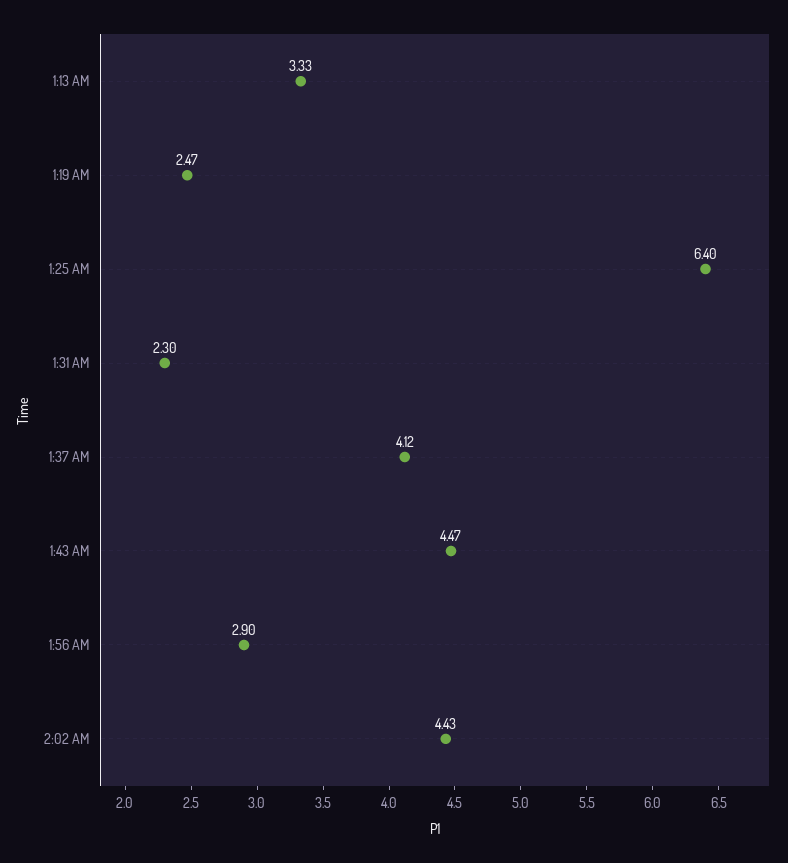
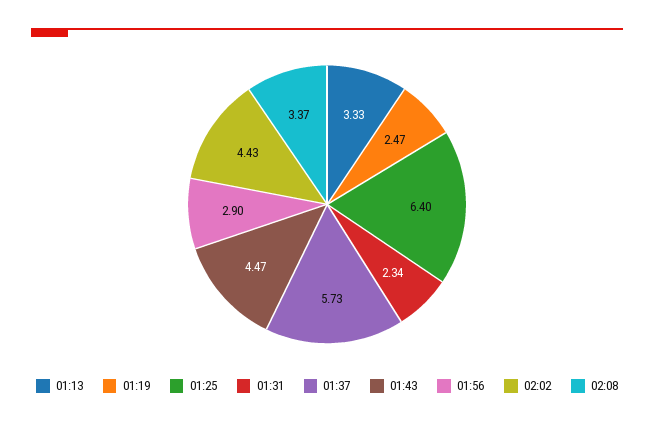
1:31 AM: 2.3 -> 2.34
1:37 AM: 4.12 -> 5.73
02:08: none -> 3.37

